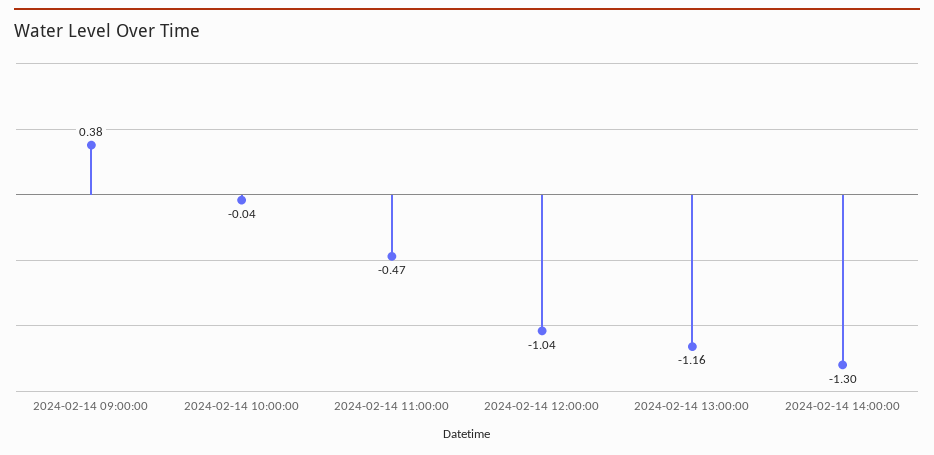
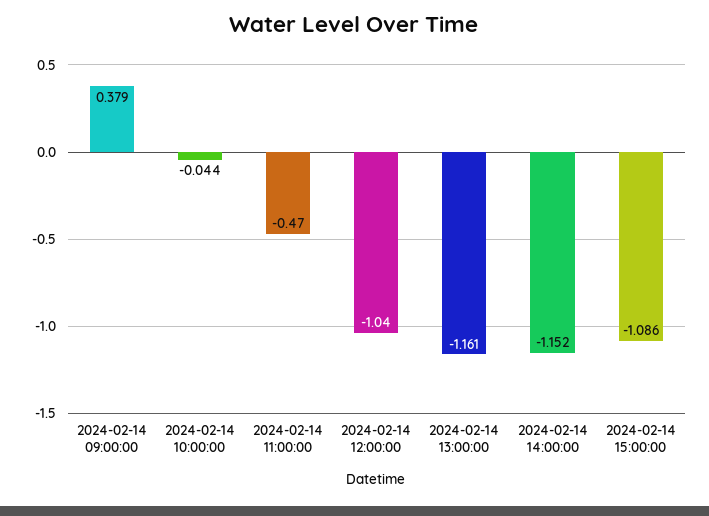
2024-02-14 14:00:00: -1.3 -> -1.152
2024-02-14 15:00:00: none -> -1.086

